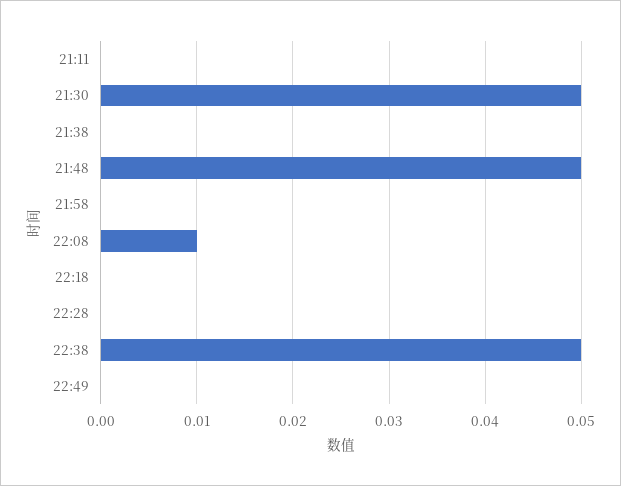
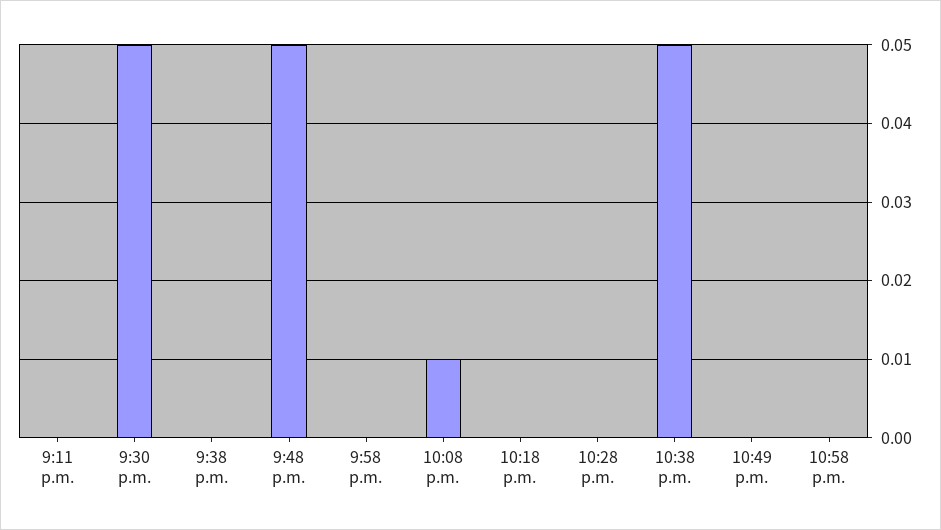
10:58 p.m.: none -> 0

